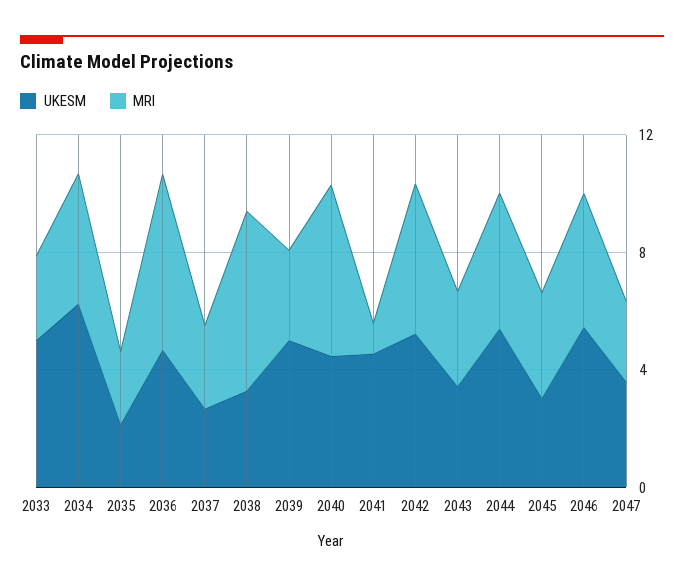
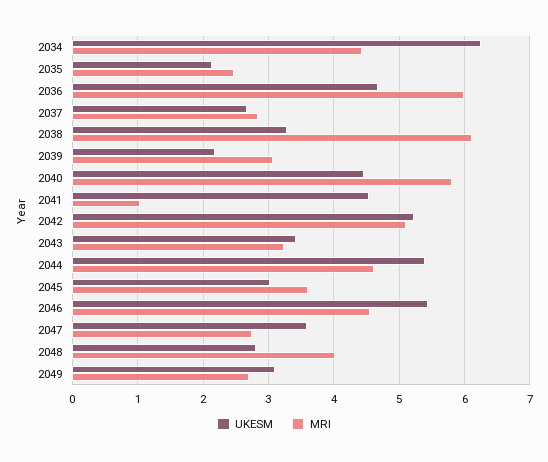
UKESM, 2033: 5 -> none
MRI, 2033: 3 -> none
UKESM, 2039: 5 -> 2.2
UKESM, 2048: none -> 2.8
MRI, 2048: none -> 4
UKESM, 2049: none -> 3.1
MRI, 2049: none -> 2.7

